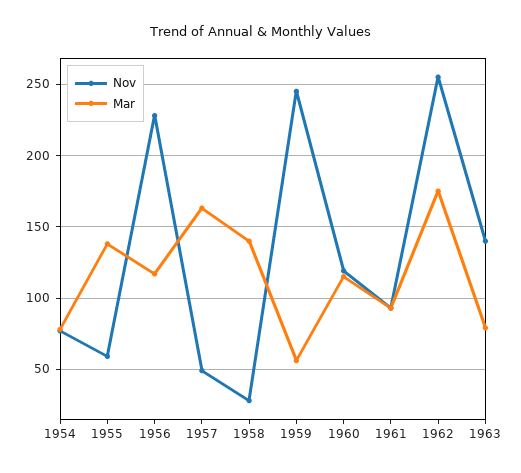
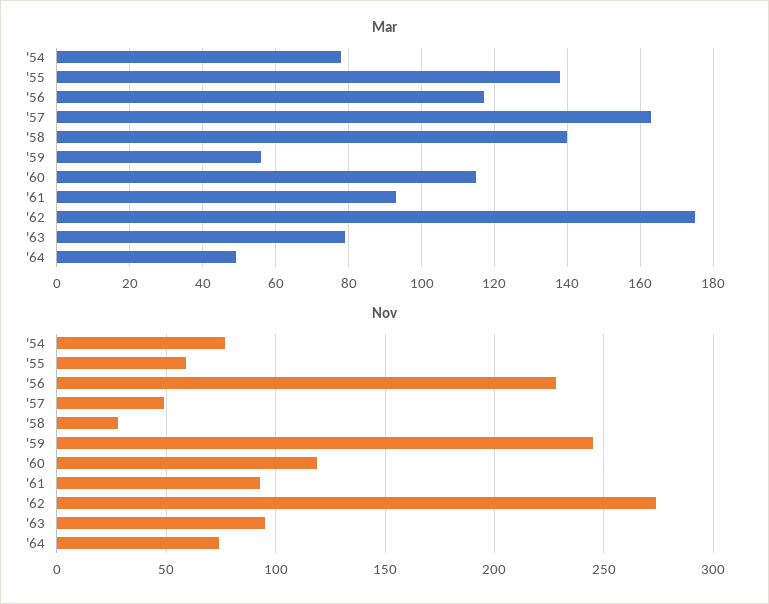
Nov, 1962: 255 -> 275
Nov, 1963: 140 -> 95
Mar, '64: none -> 50
Nov, '64: none -> 75

